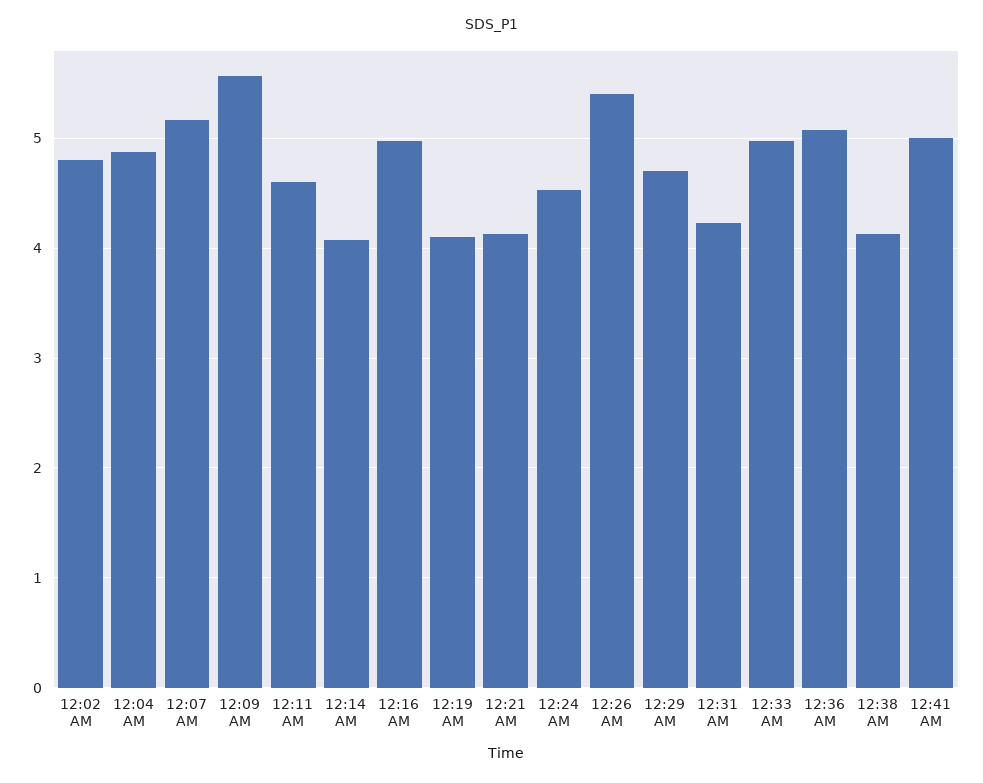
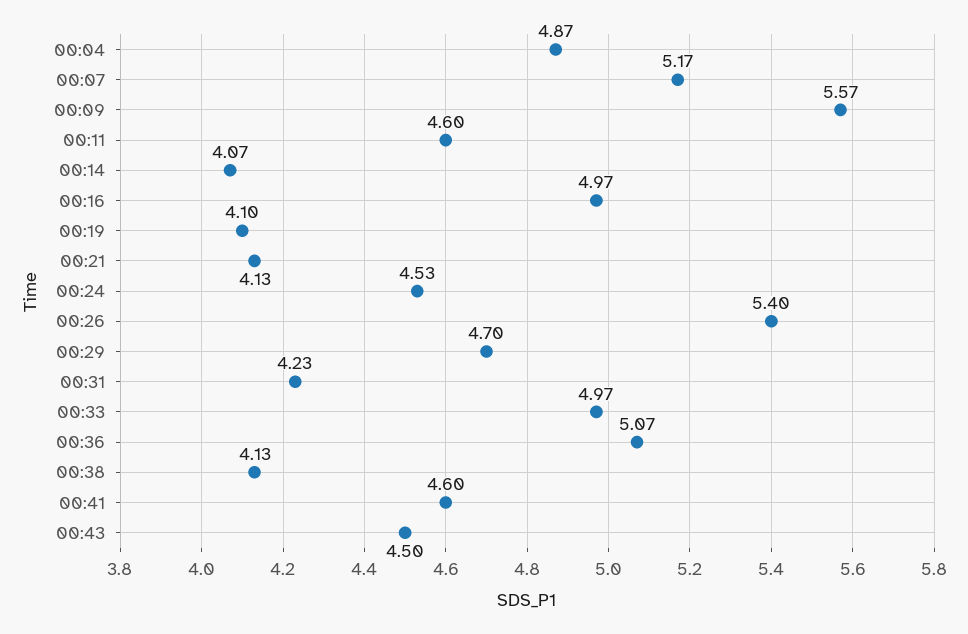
12:02 AM: 4.8 -> none
12:41 AM: 5 -> 4.6
00:43: none -> 4.5

